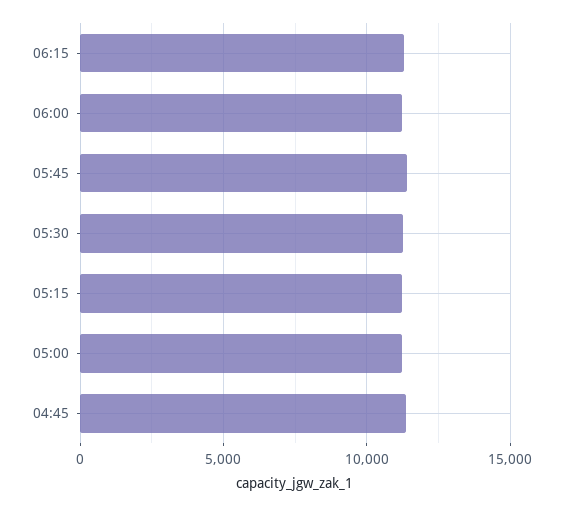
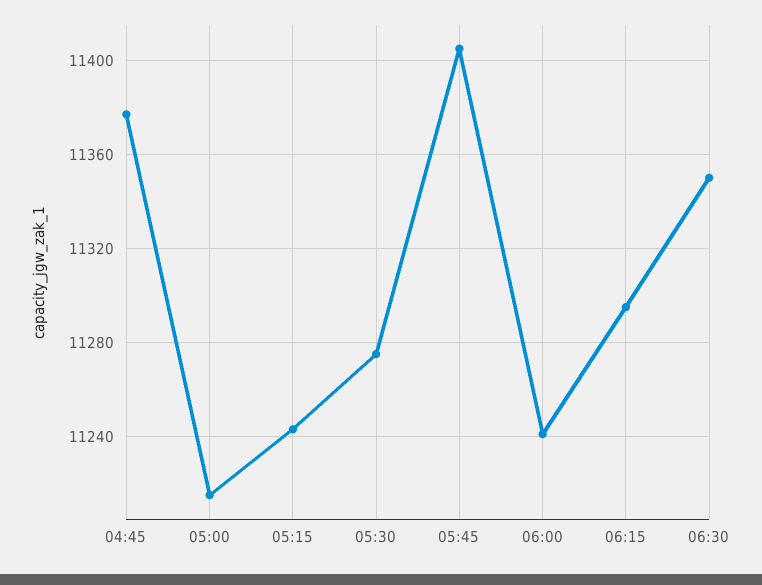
06:30: none -> 11350

